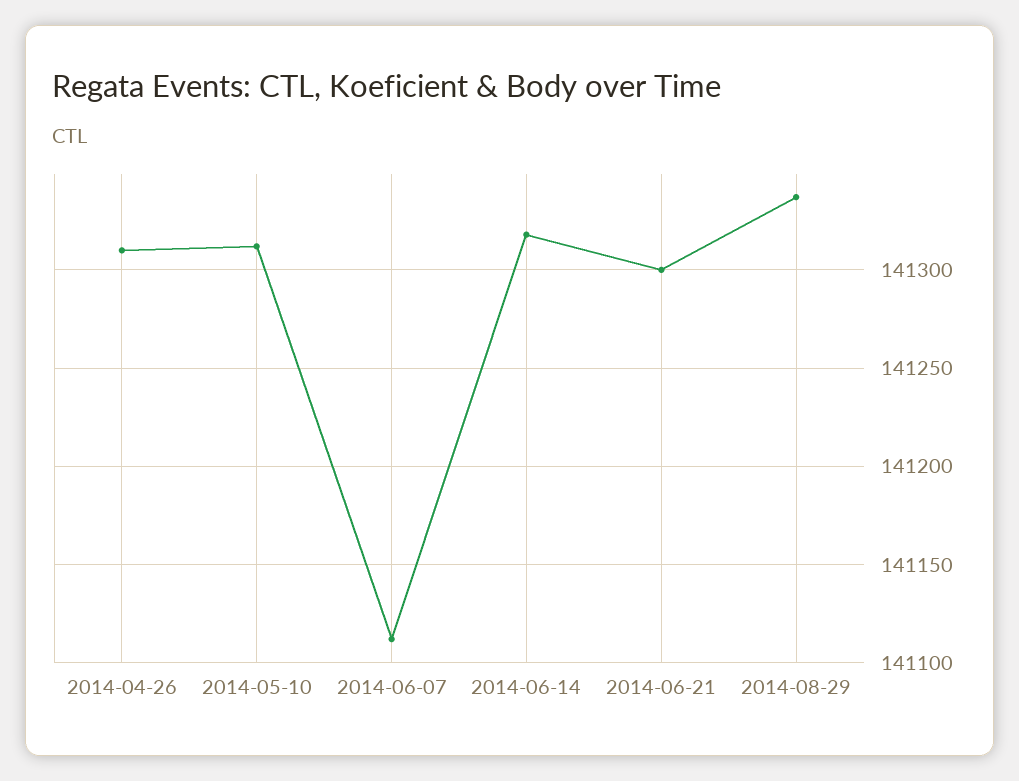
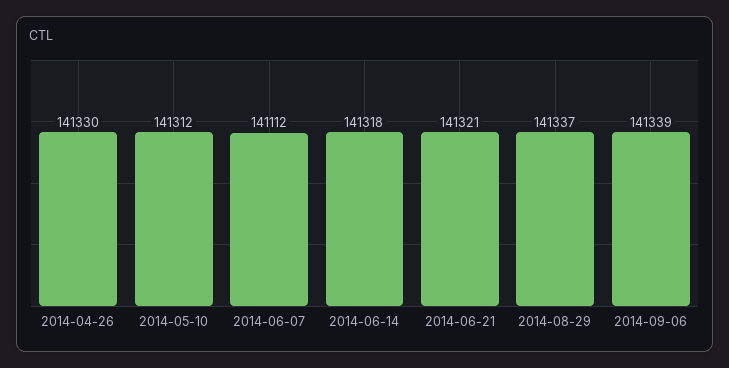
2014-04-26: 141310 -> 141330
2014-06-21: 141300 -> 141321
2014-09-06: none -> 141339

